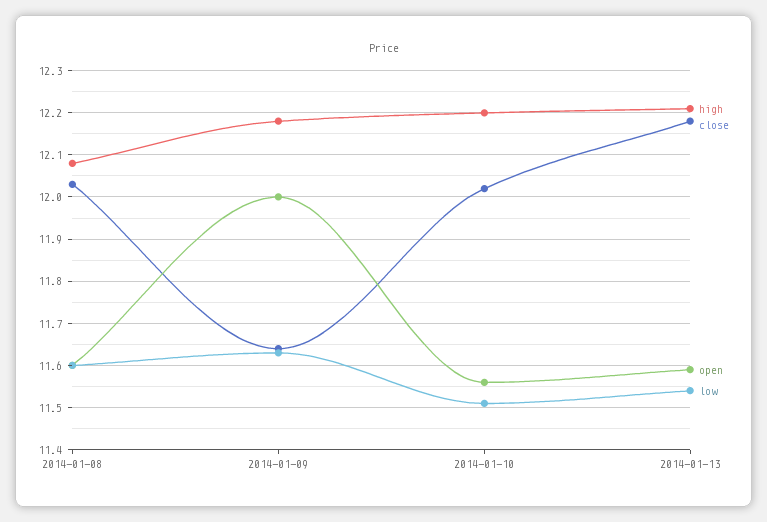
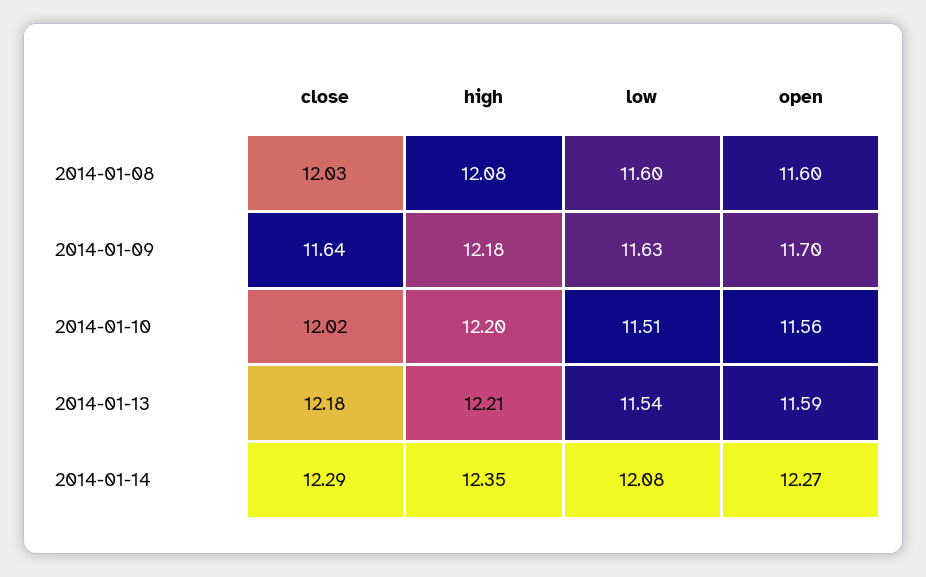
open, 2014-01-09: 12 -> 11.7
close, 2014-01-14: none -> 12.29
high, 2014-01-14: none -> 12.35
low, 2014-01-14: none -> 12.08
open, 2014-01-14: none -> 12.27

